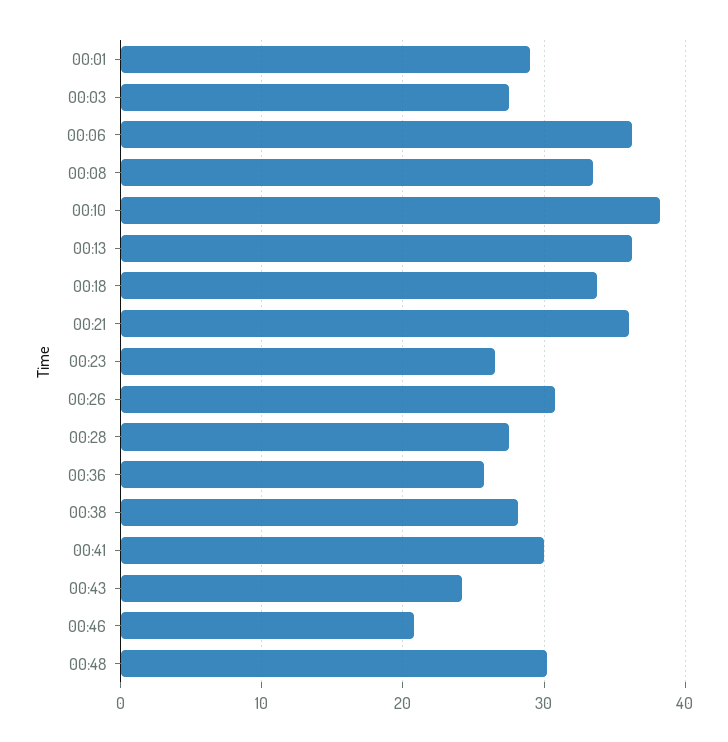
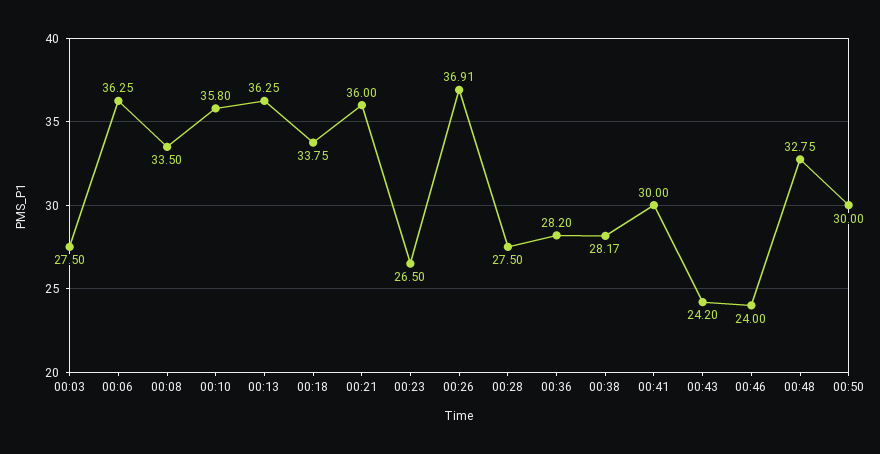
00:01: 29 -> none
00:10: 38 -> 35.8
00:26: 31 -> 36.91
00:36: 26 -> 28.2
00:46: 21 -> 24
00:48: 30 -> 32.75
00:50: none -> 30

